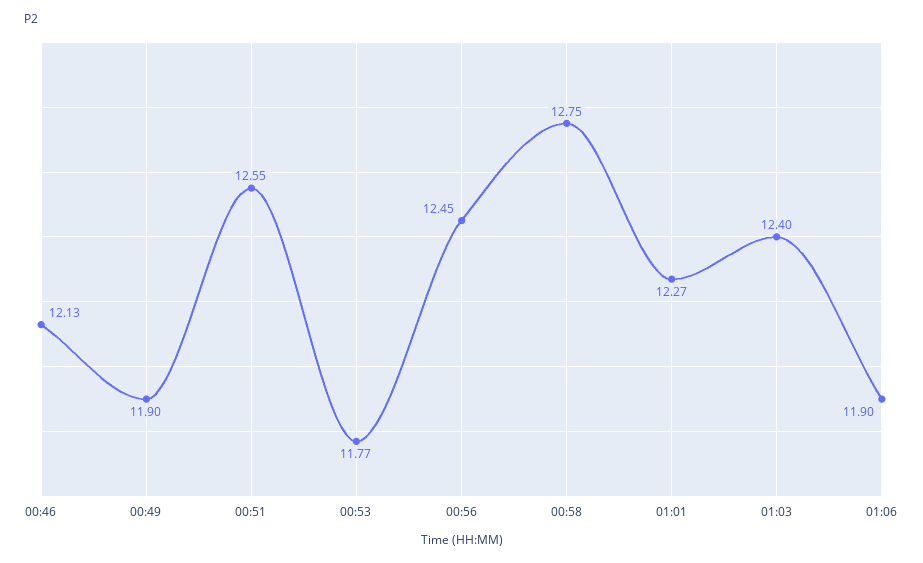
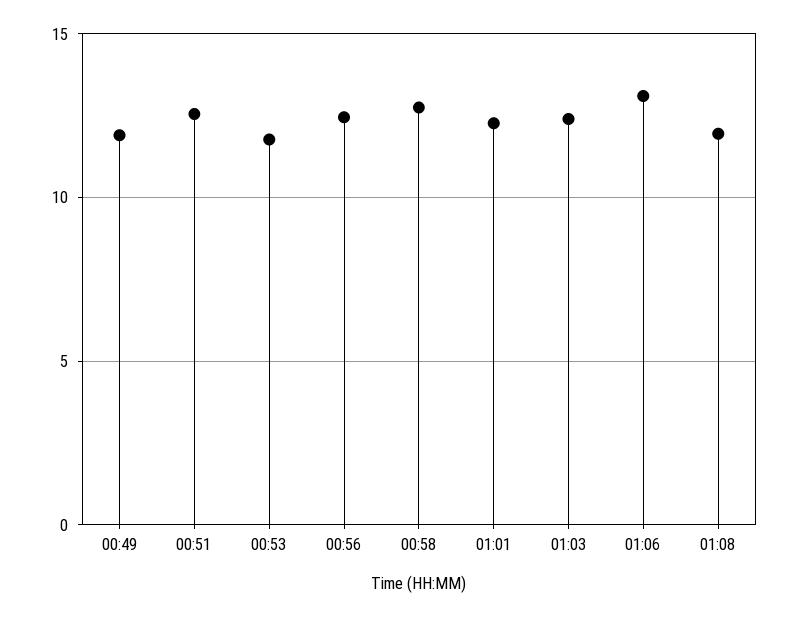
00:46: 12.13 -> none
01:06: 11.9 -> 13
01:08: none -> 12

